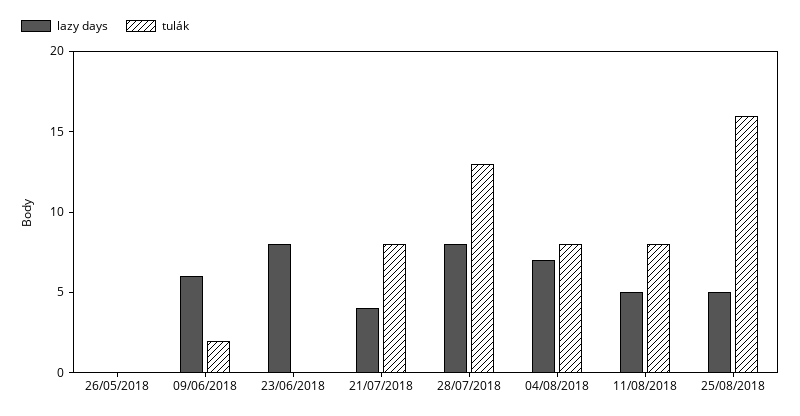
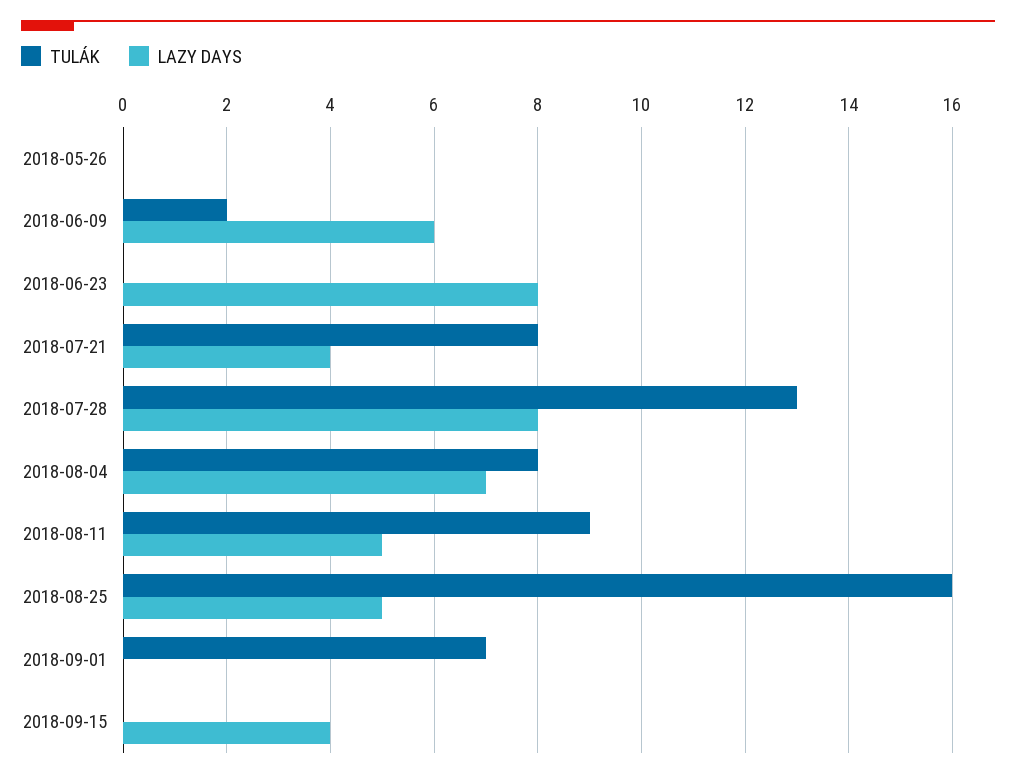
tulák, 11/08/2018: 8 -> 9
tulák, 2018-09-01: none -> 7
lazy days, 2018-09-01: none -> 0
tulák, 2018-09-15: none -> 0
lazy days, 2018-09-15: none -> 4

